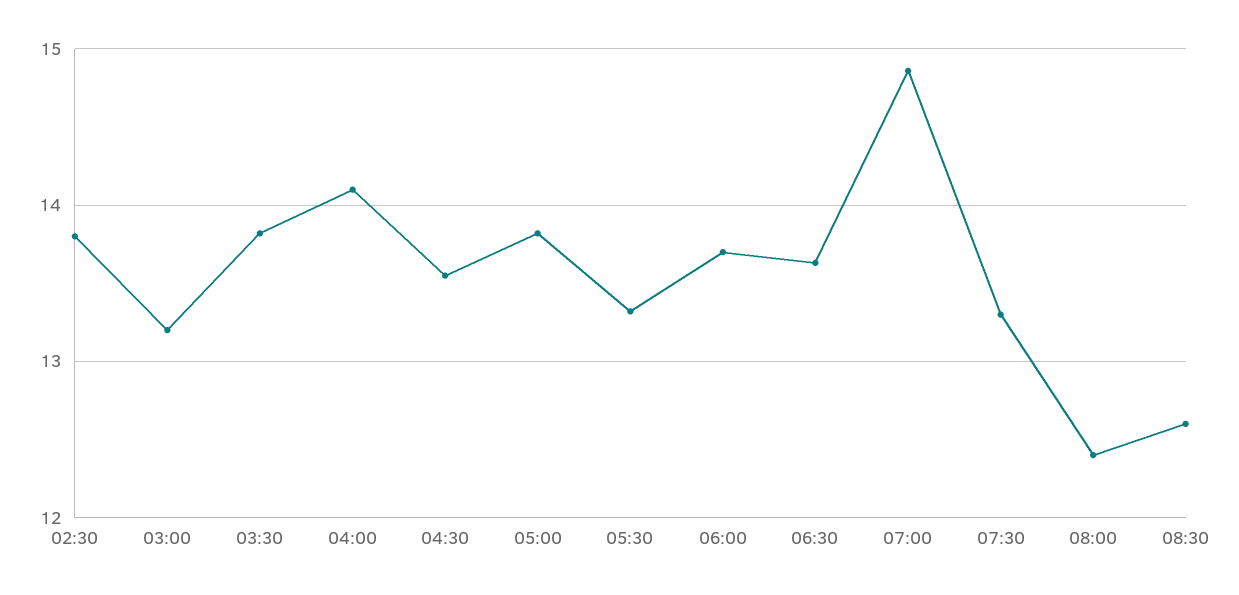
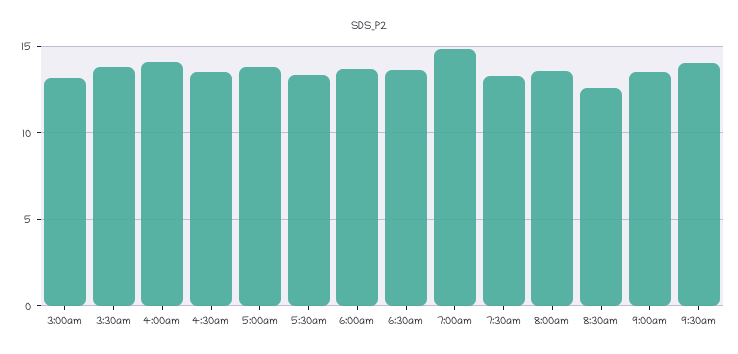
02:30: 13.8 -> none
08:00: 12.4 -> 13.5
9:00am: none -> 13.5
9:30am: none -> 14

